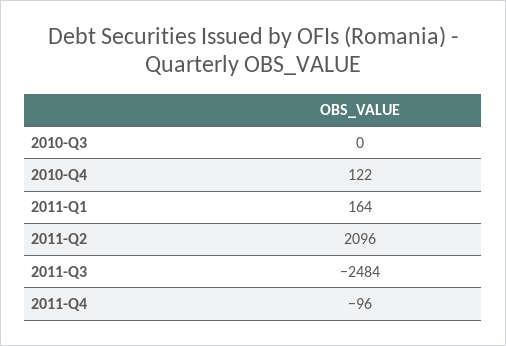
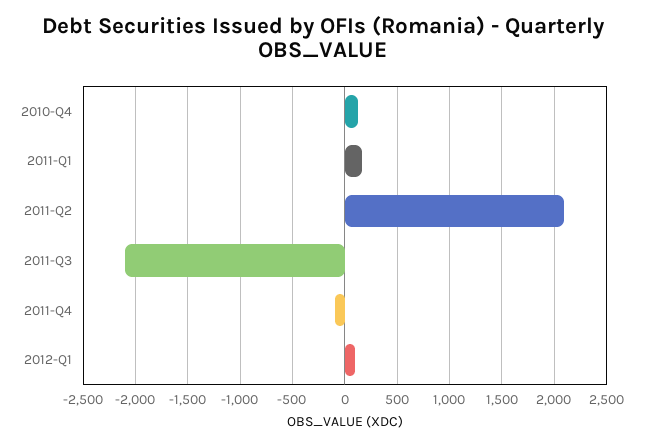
2010-Q3: 0 -> none
2011-Q3: -2484 -> -2100
2012-Q1: none -> 100

